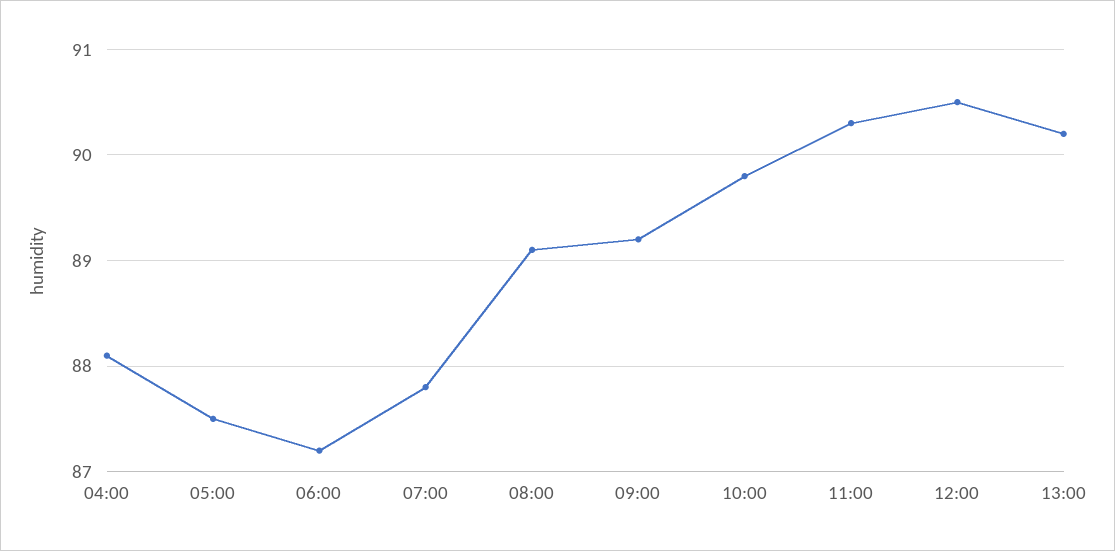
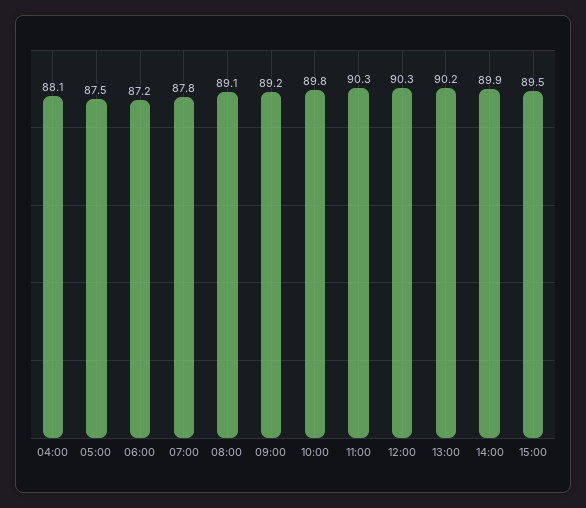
12:00: 90.5 -> 90.3
14:00: none -> 89.9
15:00: none -> 89.5

